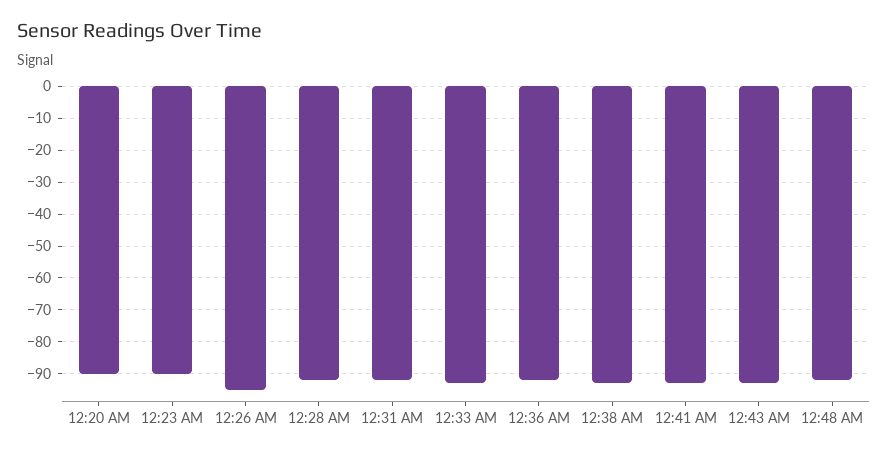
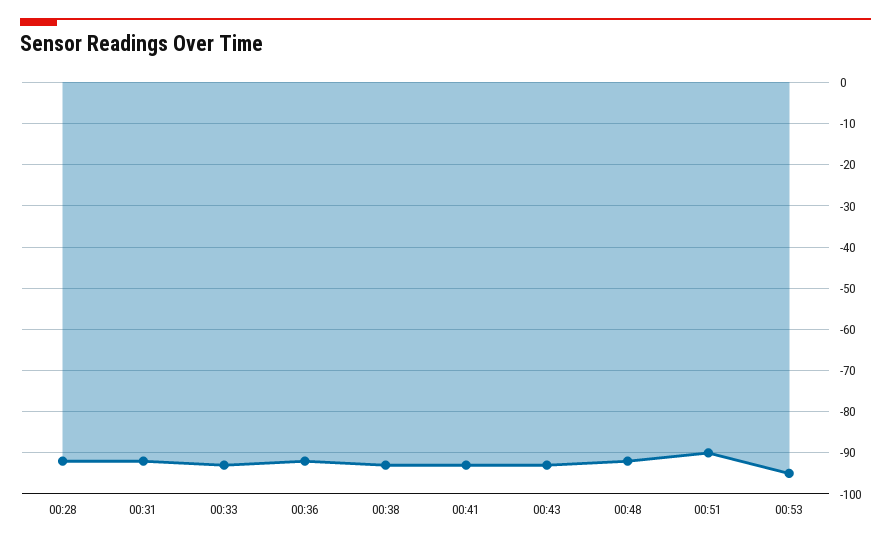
12:20 AM: -90 -> none
12:23 AM: -90 -> none
12:26 AM: -95 -> none
00:51: none -> -90
00:53: none -> -95

